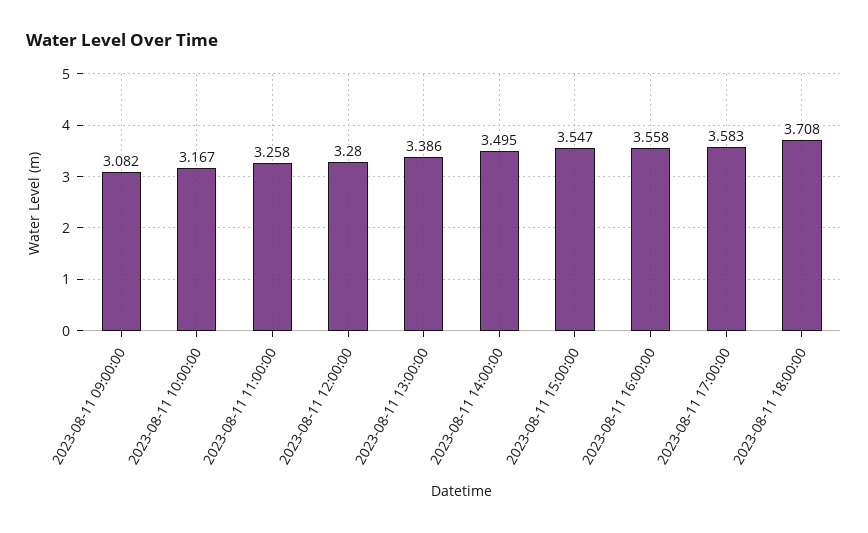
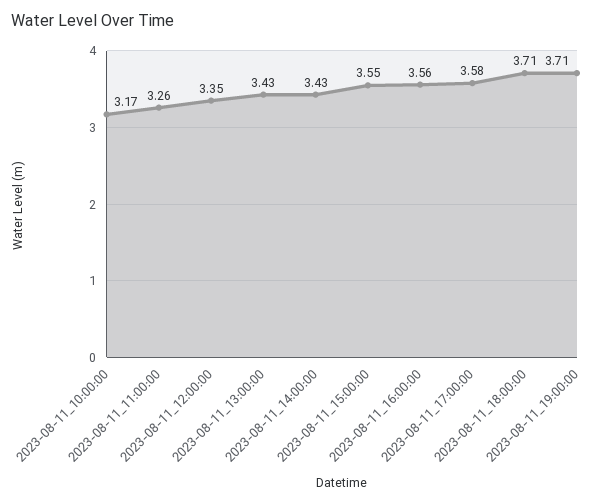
2023-08-11 09:00:00: 3.082 -> none
2023-08-11 12:00:00: 3.28 -> 3.35
2023-08-11 13:00:00: 3.386 -> 3.43
2023-08-11 14:00:00: 3.495 -> 3.43
2023-08-11_19:00:00: none -> 3.71

